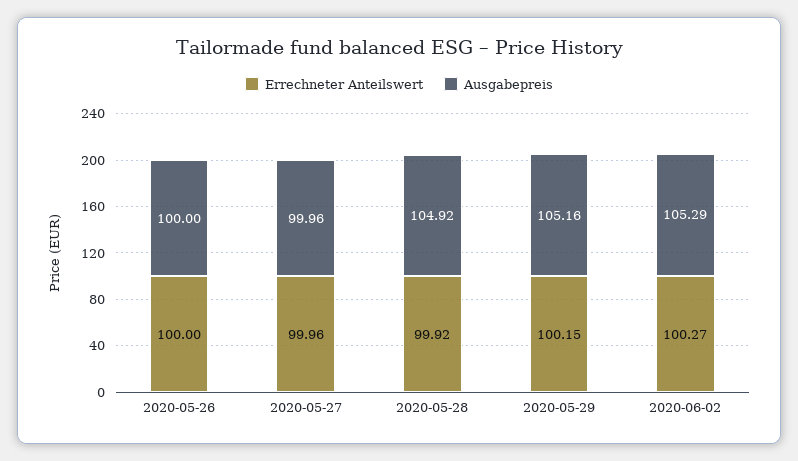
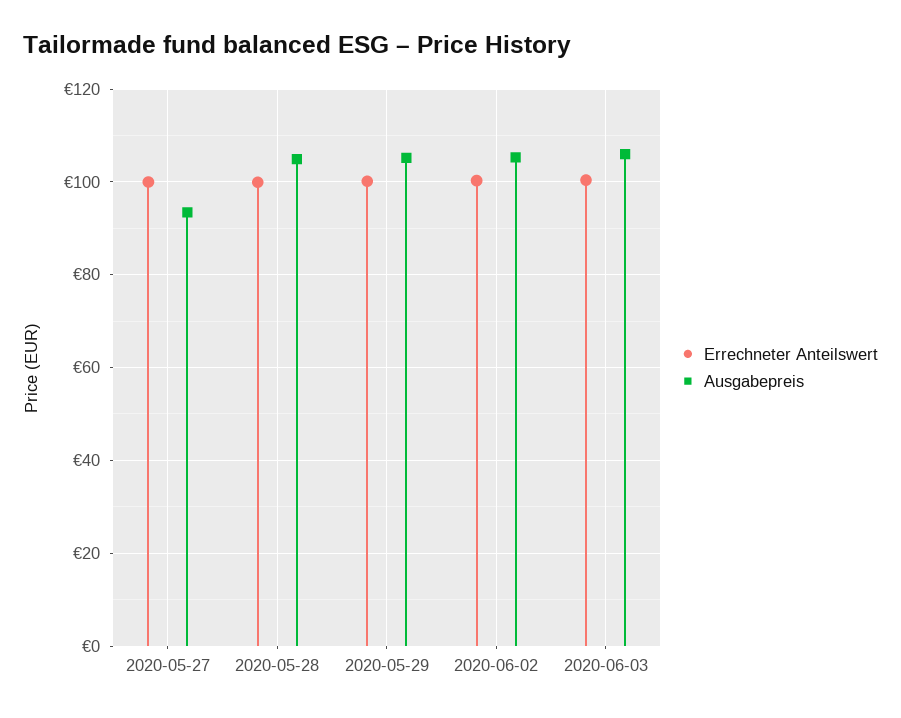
Errechneter Anteilswert, 2020-05-26: 100 -> none
Ausgabepreis, 2020-05-26: 100 -> none
Ausgabepreis, 2020-05-27: 99.96 -> 94
Errechneter Anteilswert, 2020-06-03: none -> 100
Ausgabepreis, 2020-06-03: none -> 106

